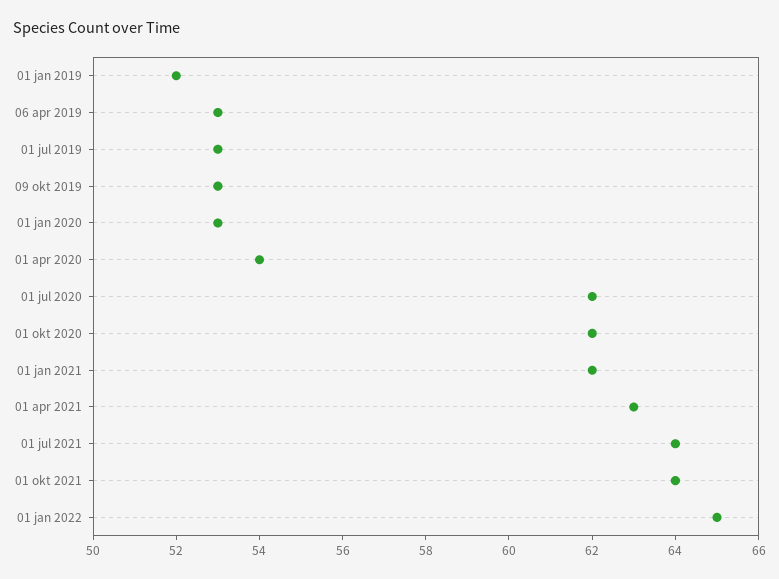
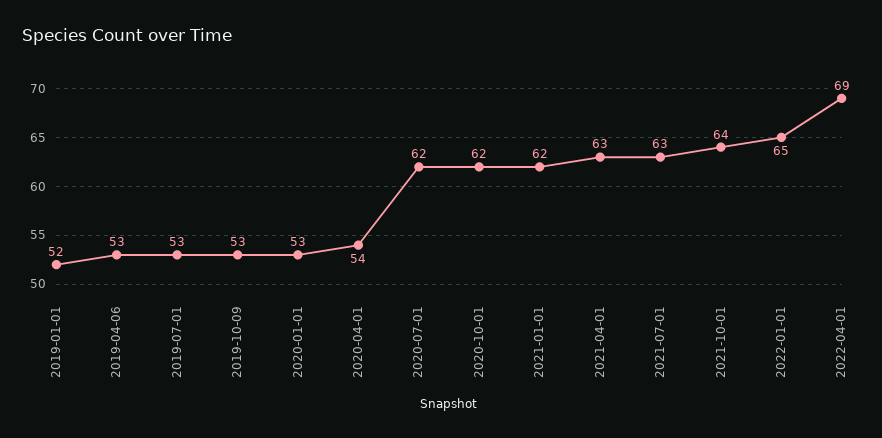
01 jul 2021: 64 -> 63
2022-04-01: none -> 69

